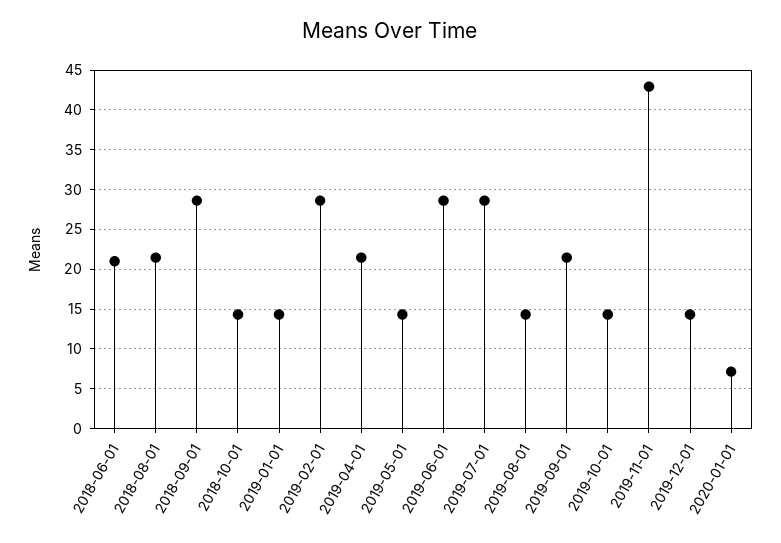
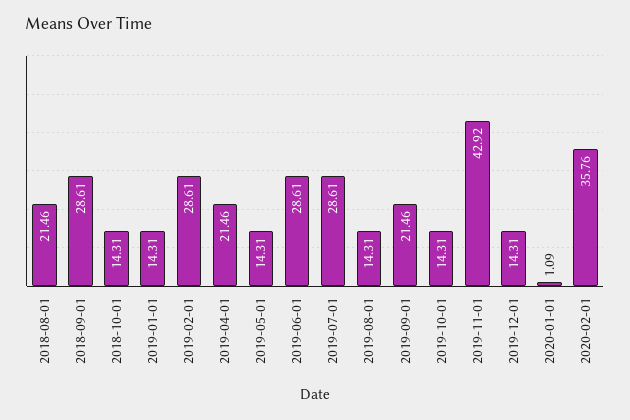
2018-06-01: 21 -> none
2020-01-01: 7 -> 1.09
2020-02-01: none -> 35.76

